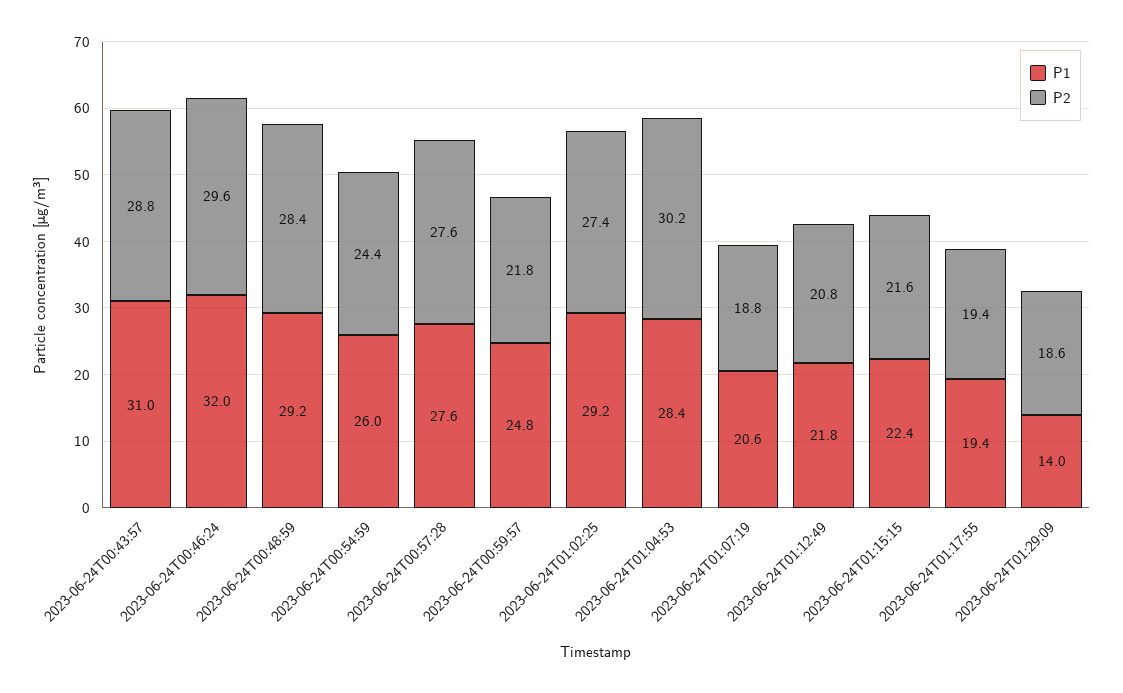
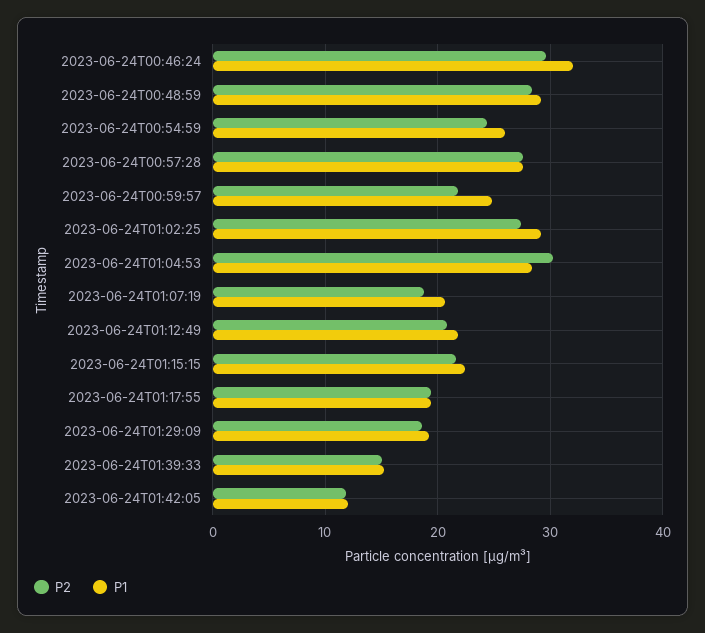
P1, 2023-06-24T00:43:57: 31 -> none
P2, 2023-06-24T00:43:57: 28.8 -> none
P1, 2023-06-24T01:29:09: 14 -> 19
P2, 2023-06-24T01:39:33: none -> 15
P1, 2023-06-24T01:39:33: none -> 15
P2, 2023-06-24T01:42:05: none -> 12
P1, 2023-06-24T01:42:05: none -> 12

